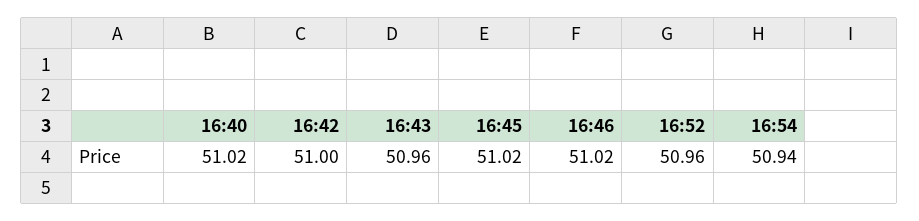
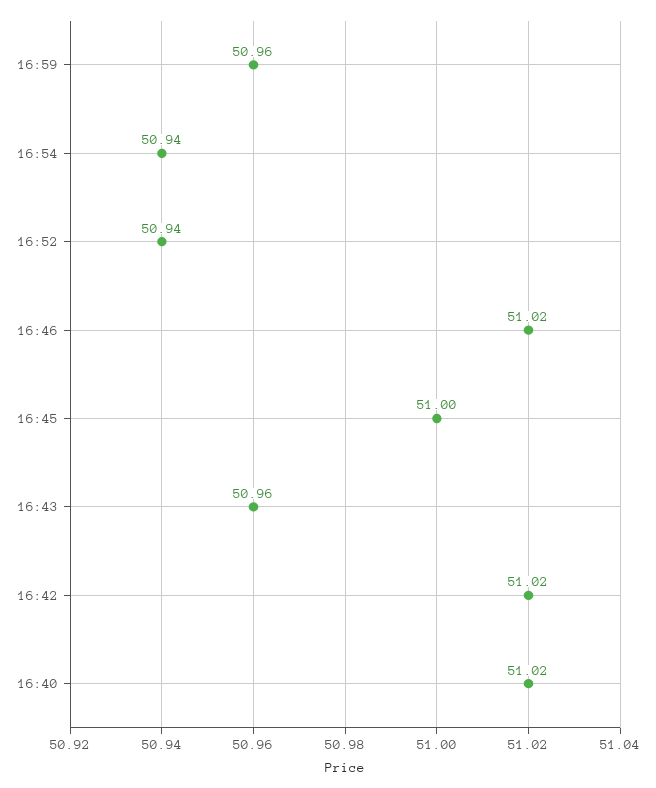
16:42: 51 -> 51.02
16:45: 51.02 -> 51
16:52: 50.96 -> 50.94
16:59: none -> 50.96

